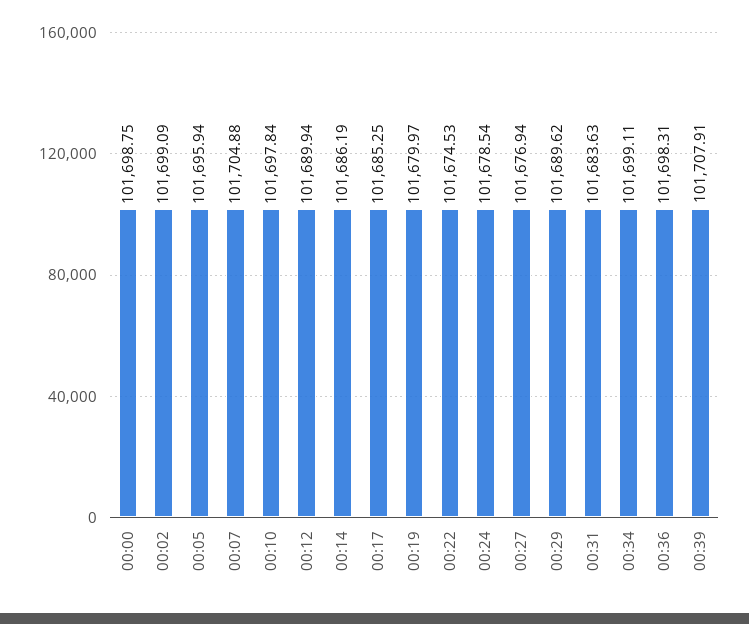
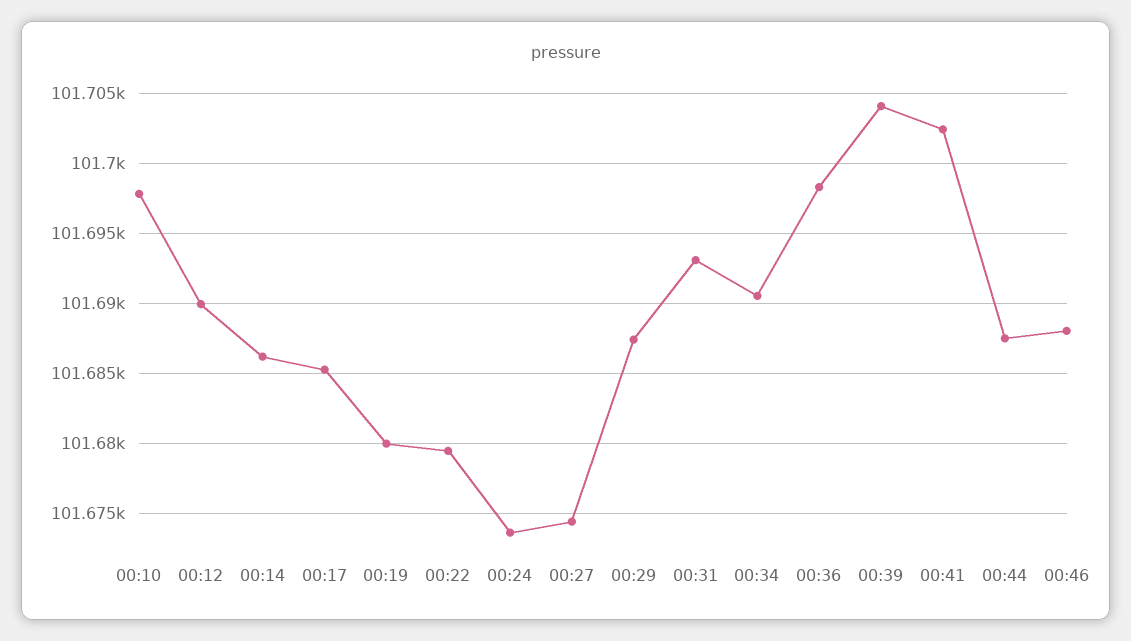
00:00: 101698.75 -> none
00:02: 101699.09 -> none
00:05: 101695.94 -> none
00:07: 101704.88 -> none
00:22: 101674.53 -> 101679.5
00:24: 101678.54 -> 101673.5
00:27: 101676.94 -> 101674.5
00:29: 101689.62 -> 101687.5
00:31: 101683.63 -> 101693
00:34: 101699.11 -> 101690.5
00:39: 101707.91 -> 101704
00:41: none -> 101702.5
00:44: none -> 101687.5
00:46: none -> 101688

